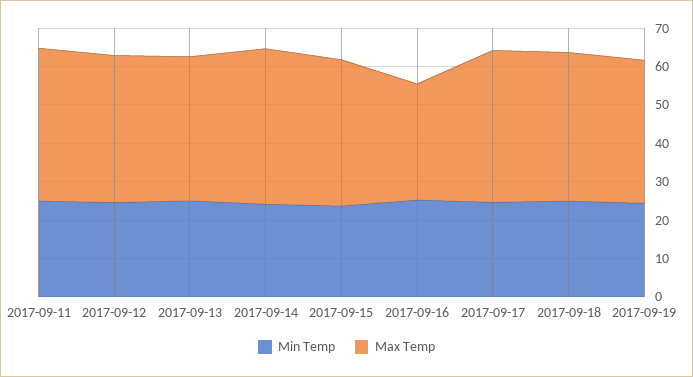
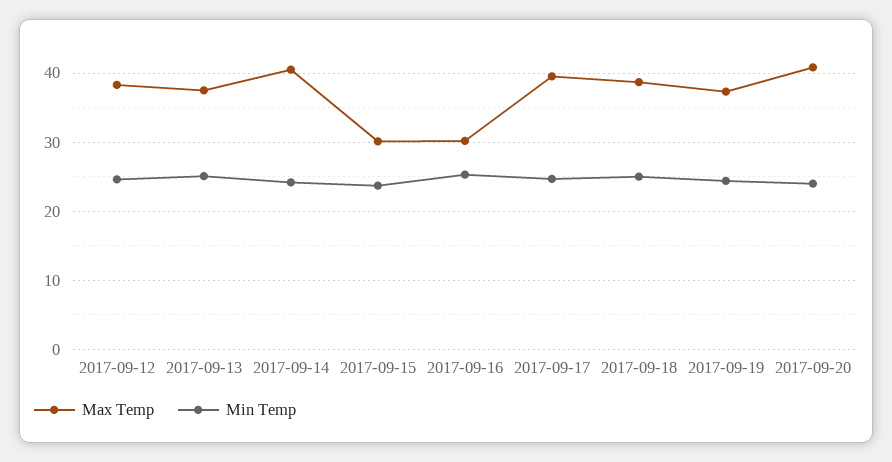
Min Temp, 2017-09-11: 25 -> none
Max Temp, 2017-09-11: 40 -> none
Max Temp, 2017-09-15: 37.5 -> 30
Max Temp, 2017-09-20: none -> 41
Min Temp, 2017-09-20: none -> 24

